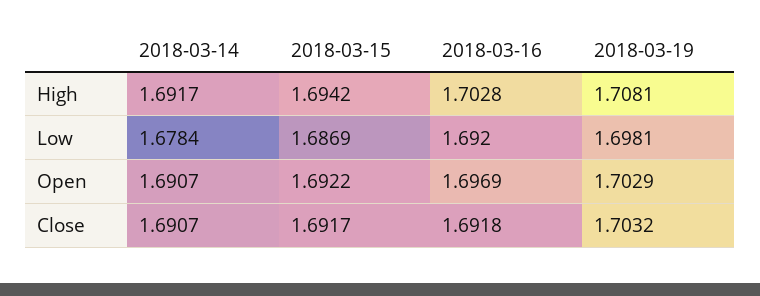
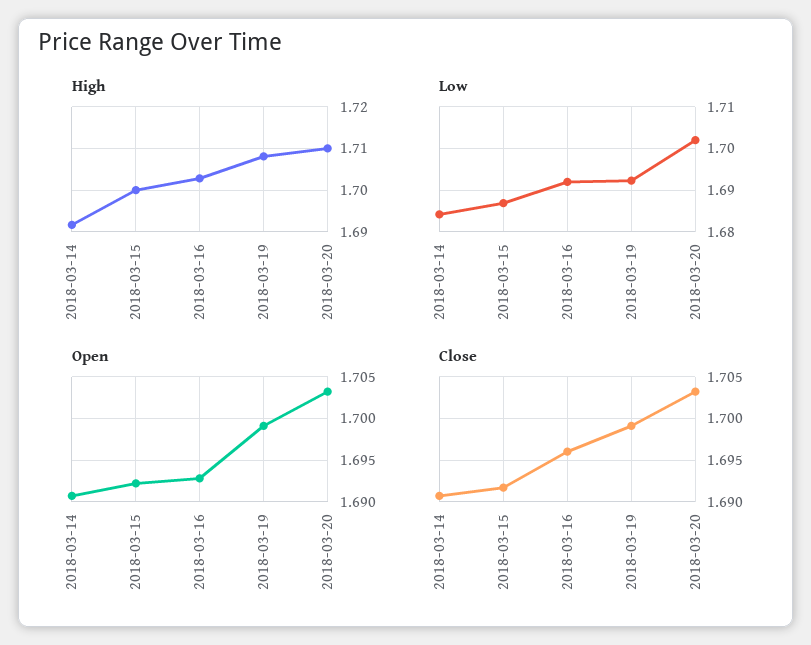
High, 2018-03-15: 1.6942 -> 1.7
Low, 2018-03-14: 1.6784 -> 1.684
Low, 2018-03-19: 1.6981 -> 1.692
Open, 2018-03-16: 1.6969 -> 1.693
Open, 2018-03-19: 1.7029 -> 1.699
Close, 2018-03-16: 1.6918 -> 1.696
Close, 2018-03-19: 1.7032 -> 1.699
High, 2018-03-20: none -> 1.71
Low, 2018-03-20: none -> 1.702
Open, 2018-03-20: none -> 1.703
Close, 2018-03-20: none -> 1.703

